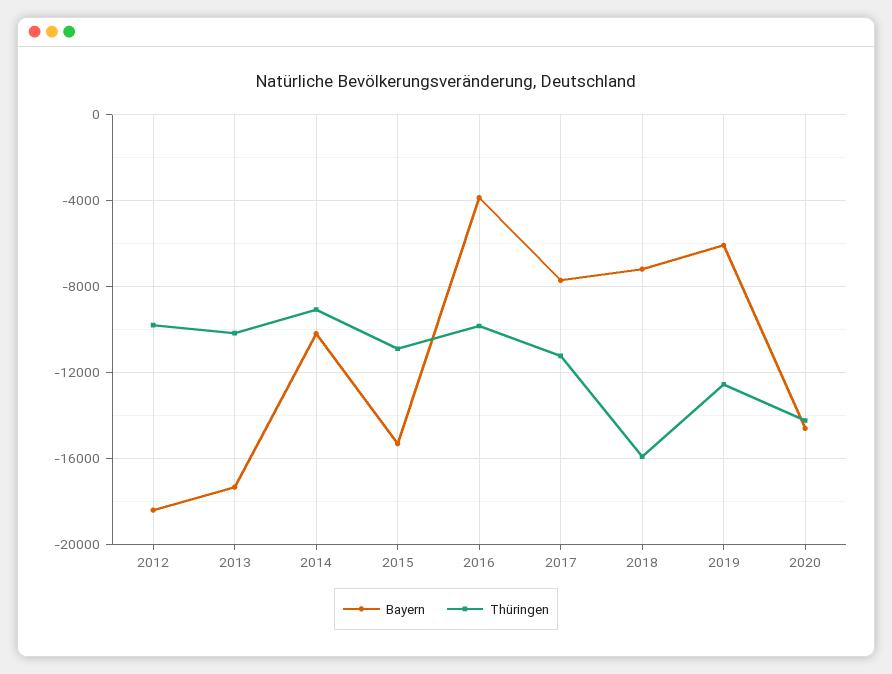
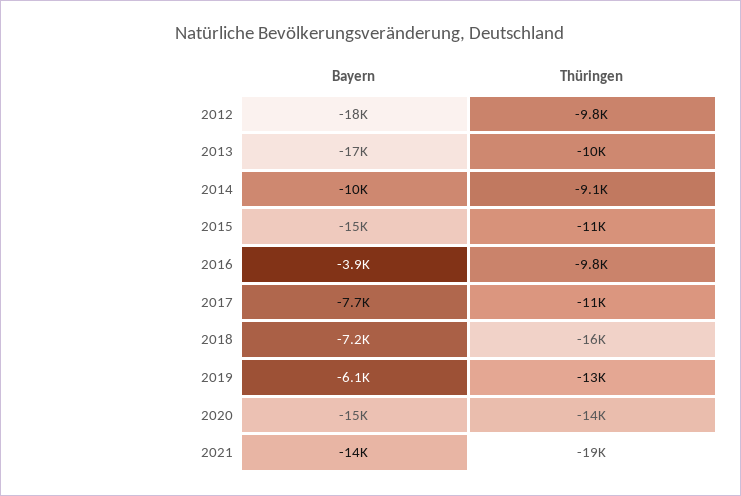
Bayern, 2021: none -> -14000
Thüringen, 2021: none -> -19000

